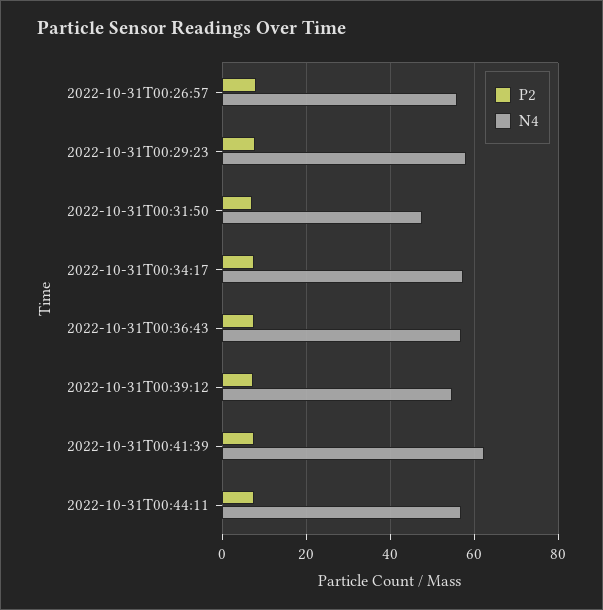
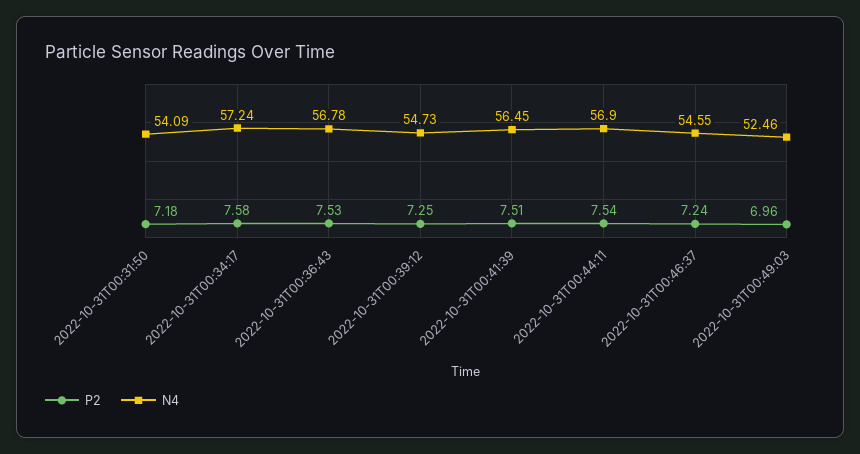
P2, 2022-10-31T00:26:57: 8 -> none
N4, 2022-10-31T00:26:57: 56 -> none
P2, 2022-10-31T00:29:23: 8 -> none
N4, 2022-10-31T00:29:23: 58 -> none
N4, 2022-10-31T00:31:50: 48 -> 54.09
N4, 2022-10-31T00:41:39: 62 -> 56.45
P2, 2022-10-31T00:46:37: none -> 7.24
N4, 2022-10-31T00:46:37: none -> 54.55
P2, 2022-10-31T00:49:03: none -> 6.96
N4, 2022-10-31T00:49:03: none -> 52.46

